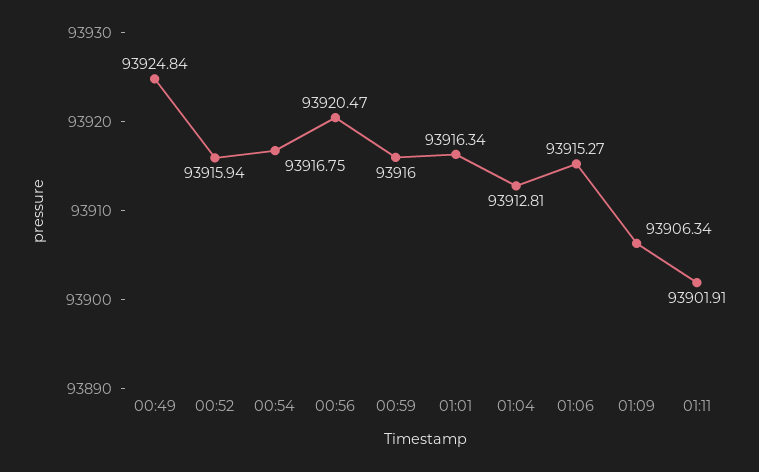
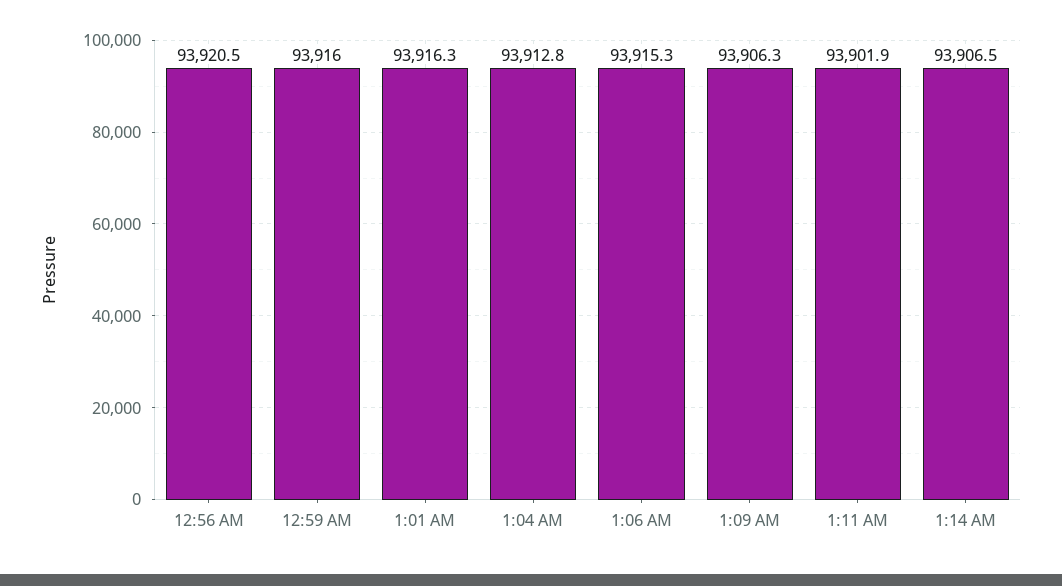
00:49: 93924.84 -> none
00:52: 93915.94 -> none
00:54: 93916.75 -> none
1:14 AM: none -> 93906.5

